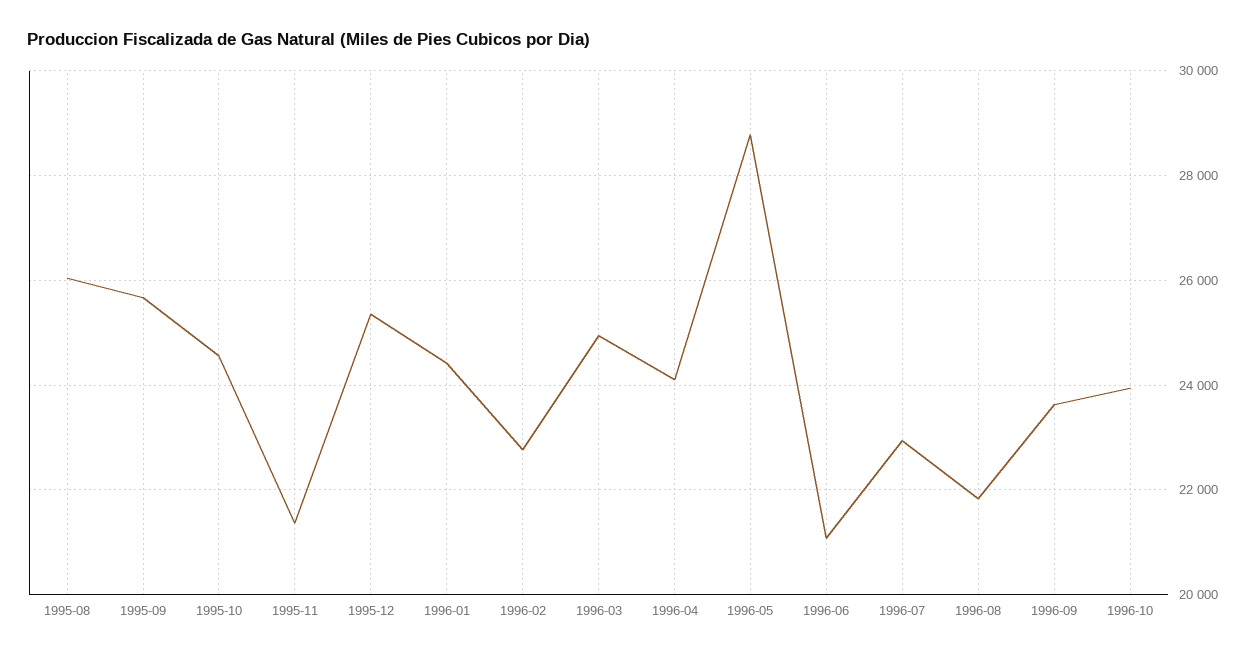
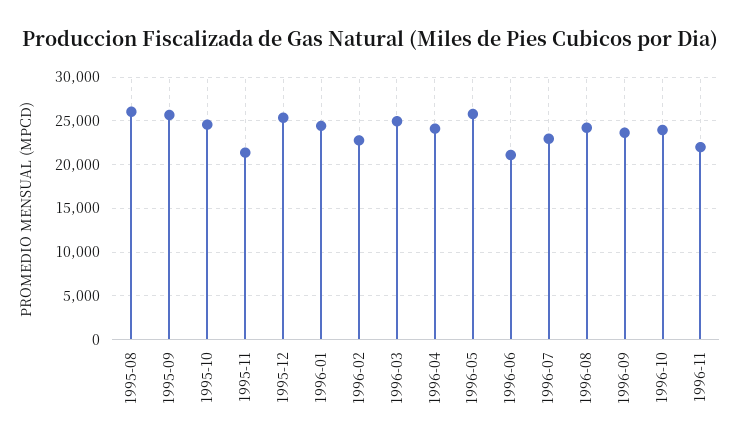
1996-05: 28800 -> 26000
1996-08: 21800 -> 24000
1996-11: none -> 22000

